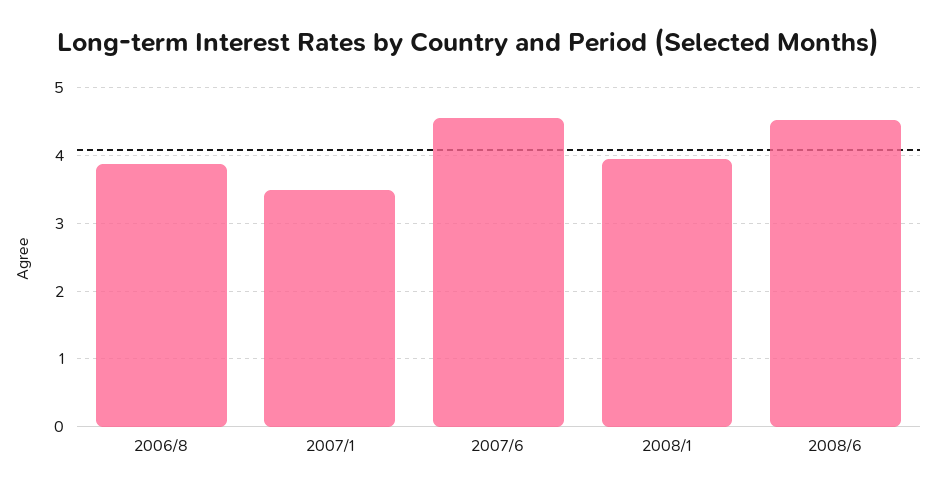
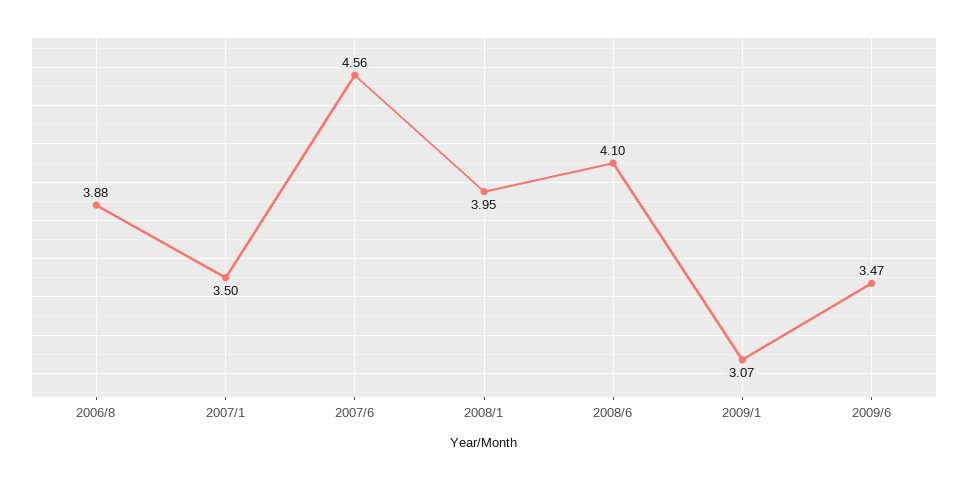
2008/6: 4.5 -> 4.1
2009/1: none -> 3.07
2009/6: none -> 3.47

